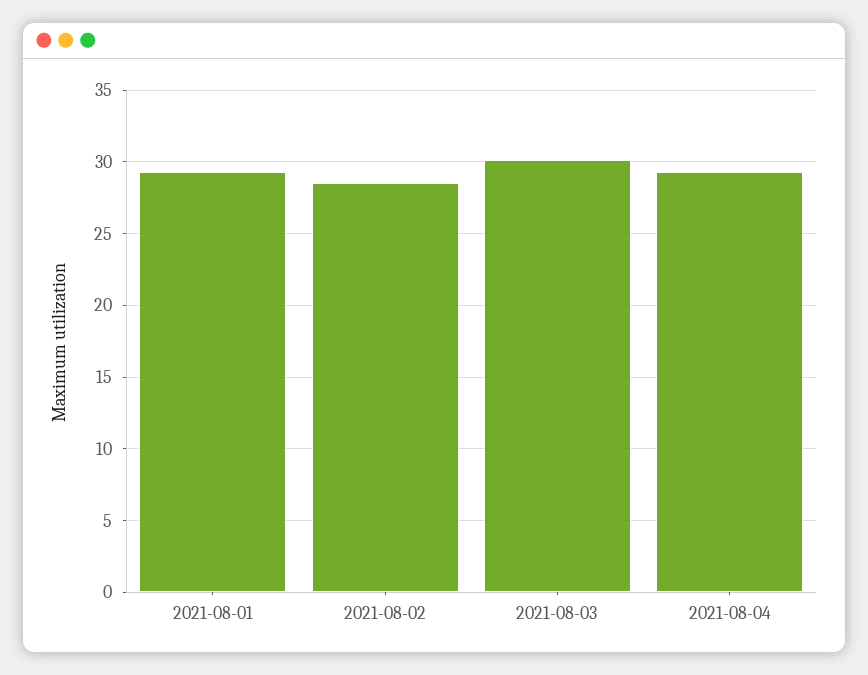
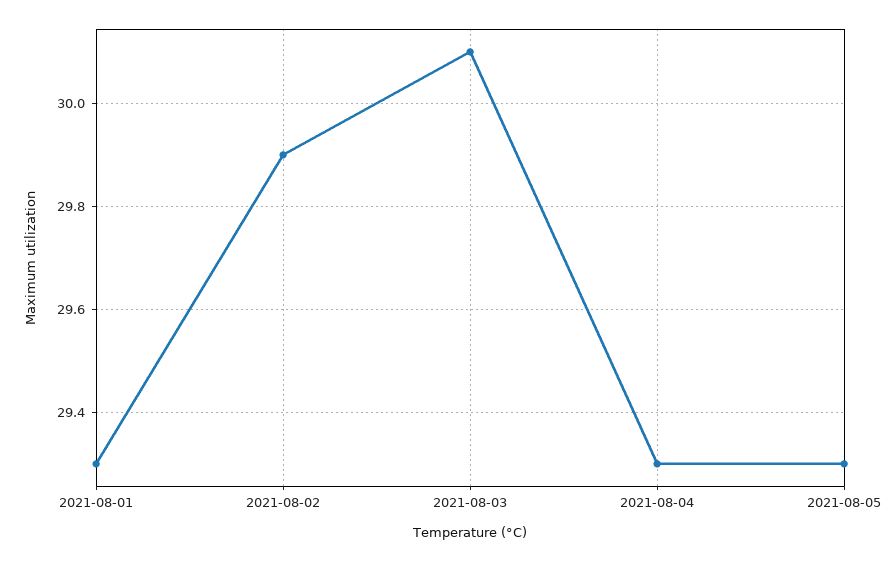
2021-08-02: 28.5 -> 29.9
2021-08-05: none -> 29.3

